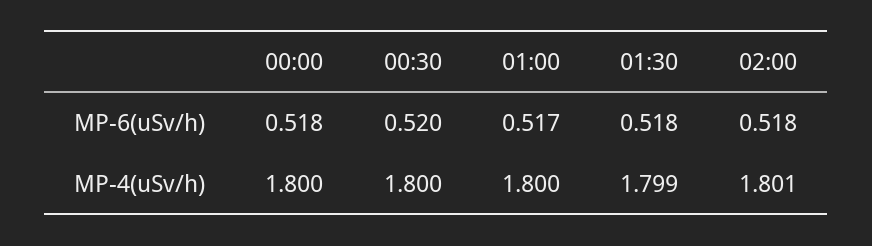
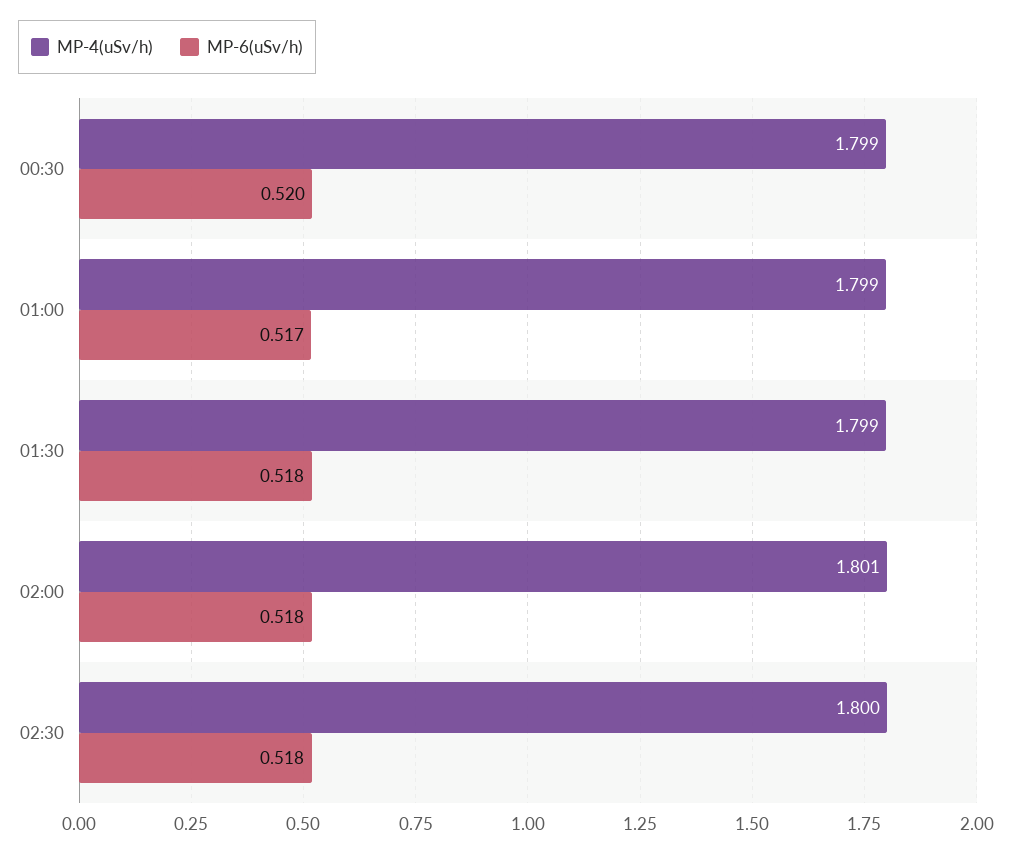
MP-6(uSv/h), 00:00: 0.518 -> none
MP-4(uSv/h), 00:00: 1.8 -> none
MP-4(uSv/h), 00:30: 1.8 -> 1.799
MP-4(uSv/h), 01:00: 1.8 -> 1.799
MP-4(uSv/h), 02:30: none -> 1.8
MP-6(uSv/h), 02:30: none -> 0.518

